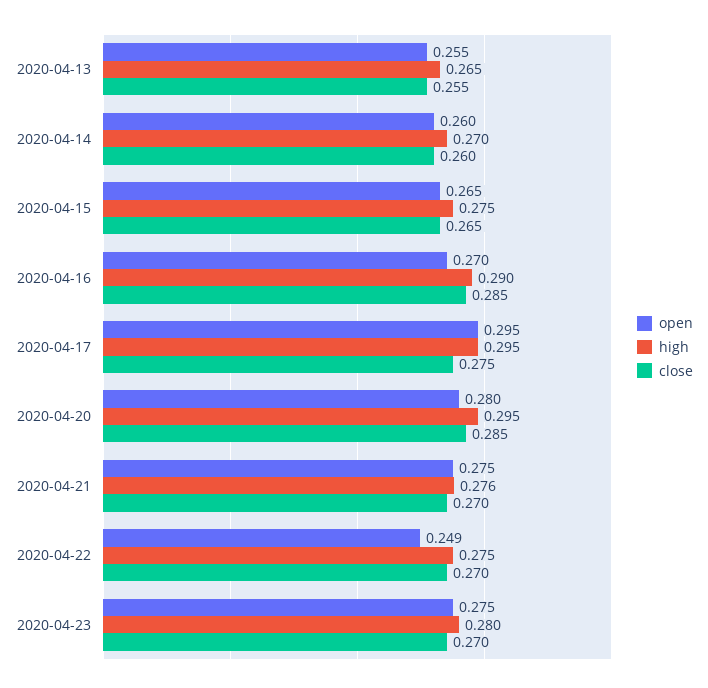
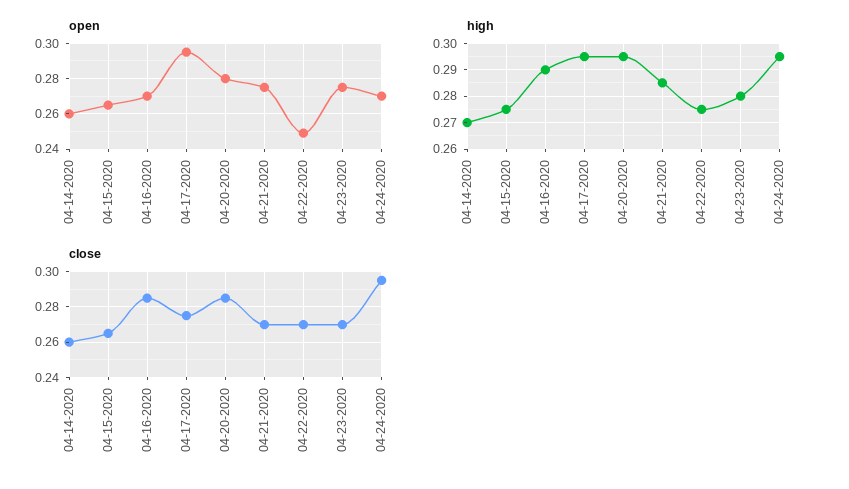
open, 2020-04-13: 0.255 -> none
high, 2020-04-13: 0.265 -> none
close, 2020-04-13: 0.255 -> none
high, 2020-04-21: 0.276 -> 0.285
open, 04-24-2020: none -> 0.27
high, 04-24-2020: none -> 0.295
close, 04-24-2020: none -> 0.295

